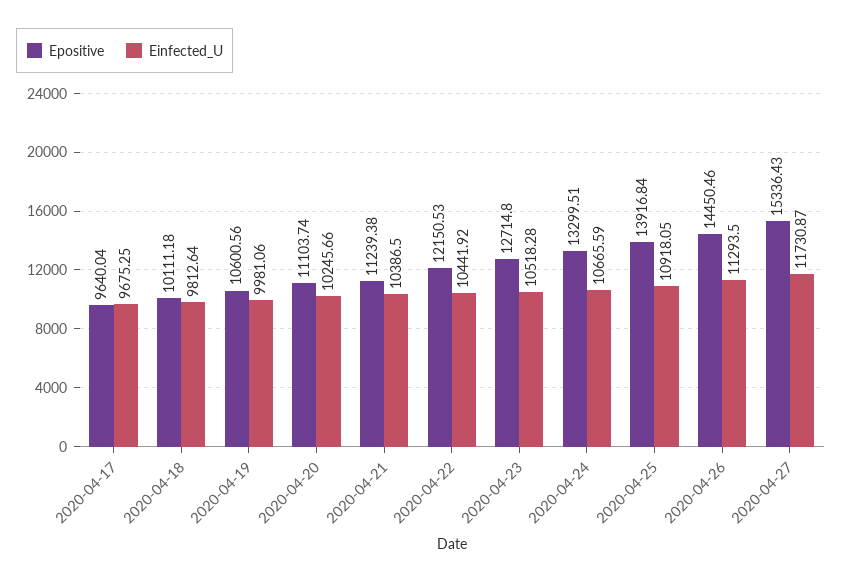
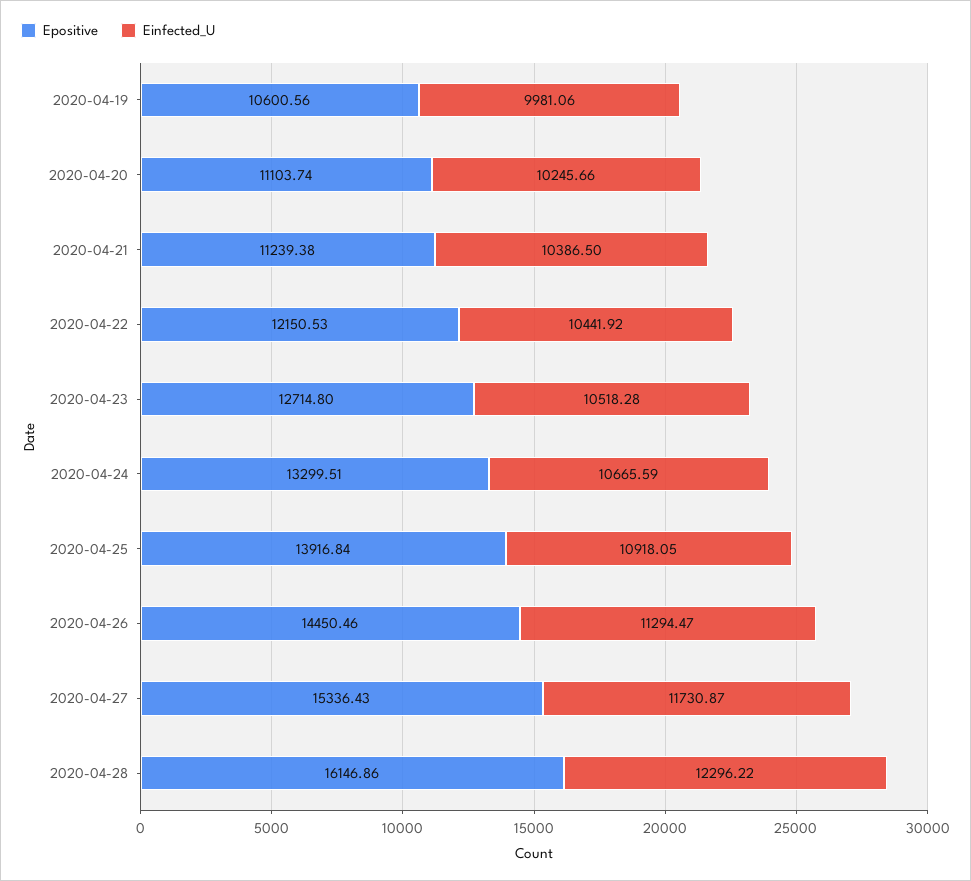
Epositive, 2020-04-17: 9640.04 -> none
Einfected_U, 2020-04-17: 9675.25 -> none
Epositive, 2020-04-18: 10111.18 -> none
Einfected_U, 2020-04-18: 9812.64 -> none
Einfected_U, 2020-04-26: 11293.5 -> 11294.47
Epositive, 2020-04-28: none -> 16146.86
Einfected_U, 2020-04-28: none -> 12296.22

